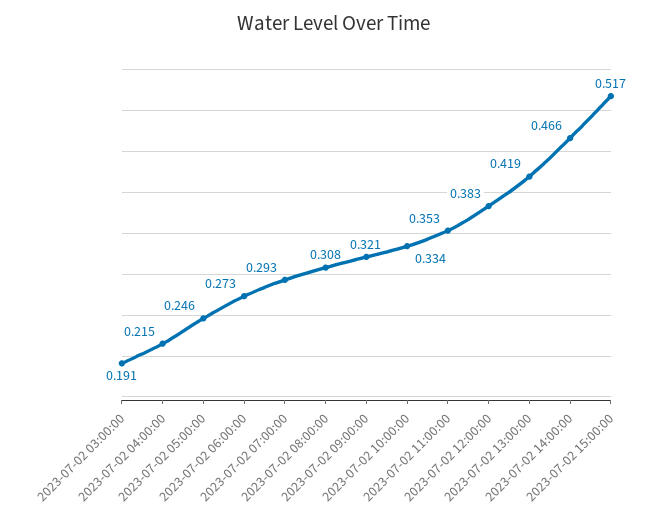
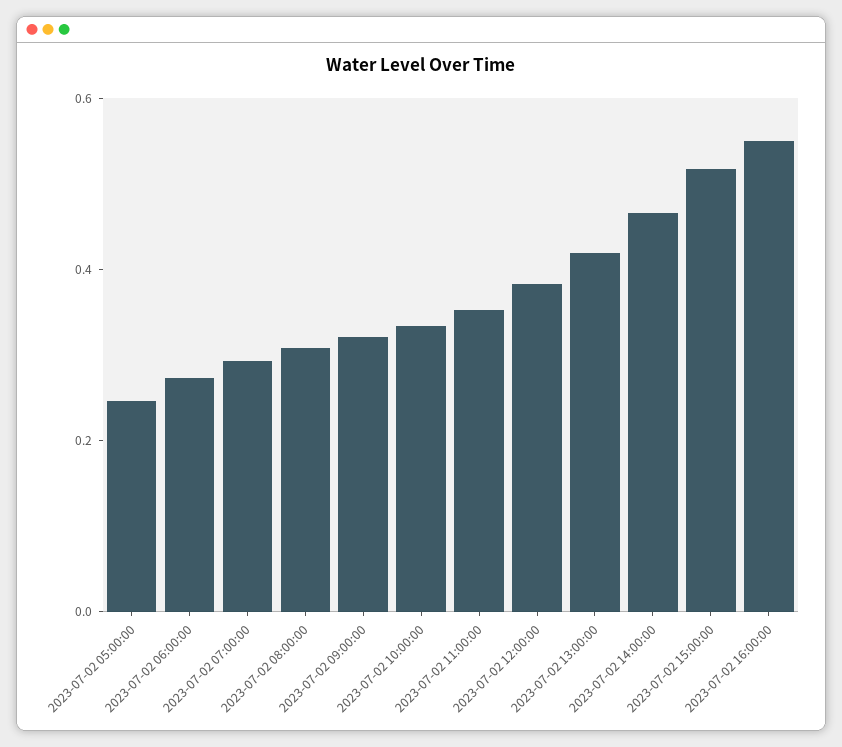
2023-07-02 03:00:00: 0.191 -> none
2023-07-02 04:00:00: 0.215 -> none
2023-07-02 16:00:00: none -> 0.55

